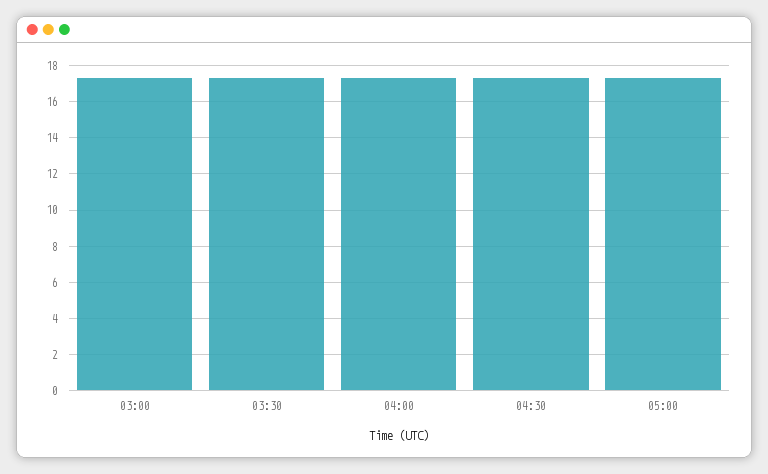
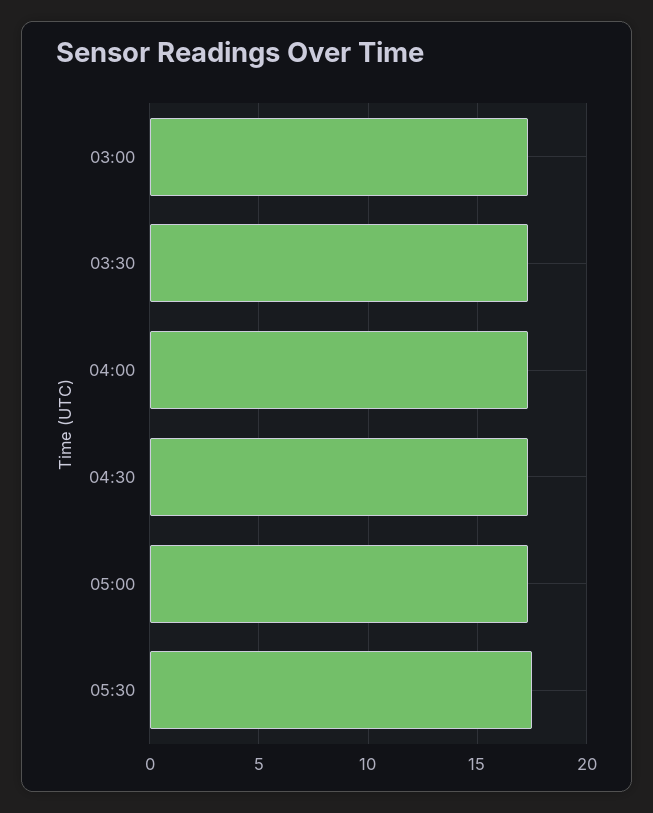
05:30: none -> 17.5

